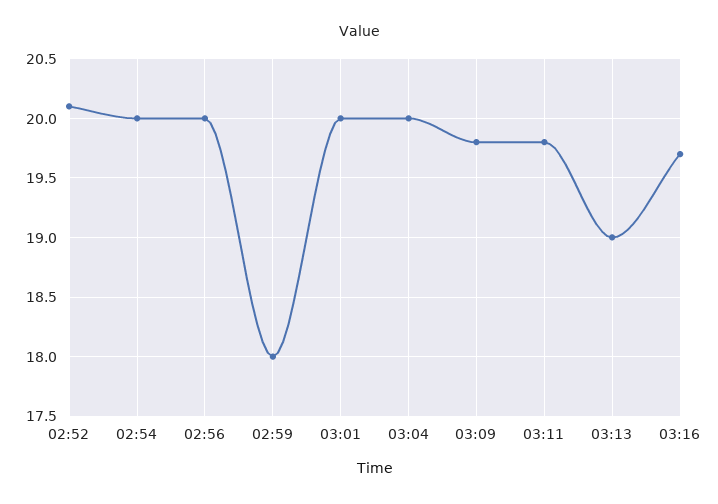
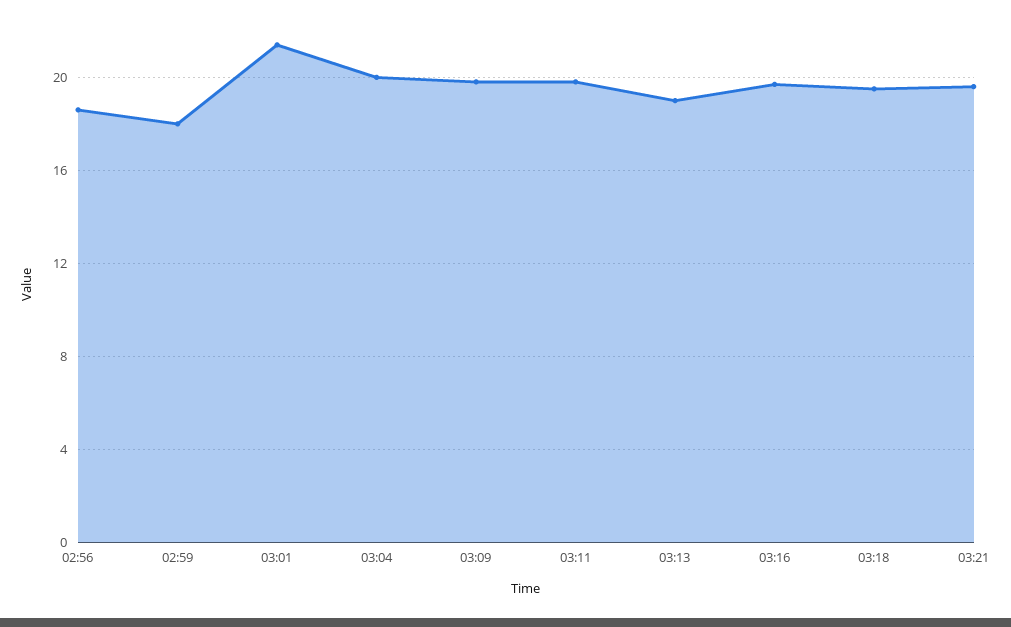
02:52: 20.1 -> none
02:54: 20 -> none
02:56: 20 -> 18.5
03:01: 20 -> 21.5
03:18: none -> 19.5
03:21: none -> 19.5

